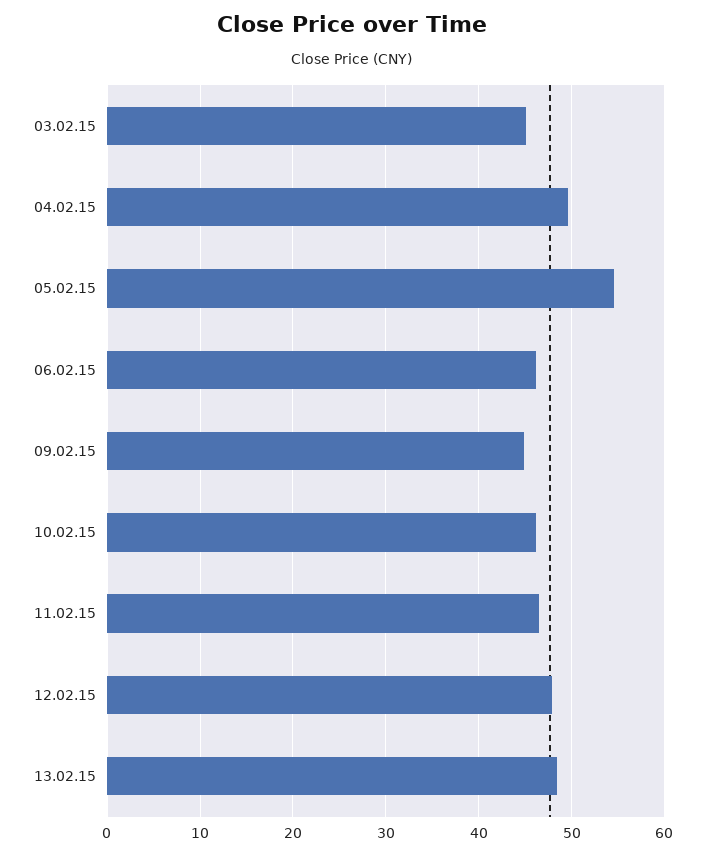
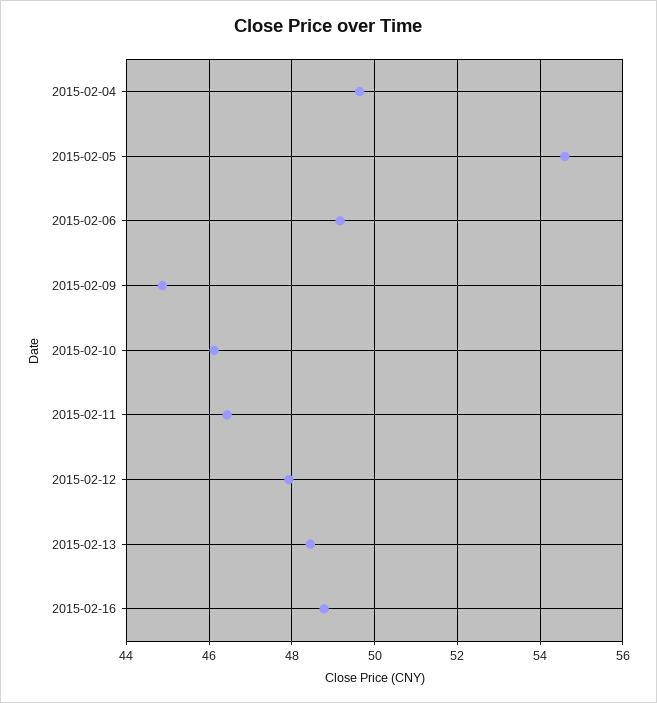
03.02.15: 45 -> none
06.02.15: 46 -> 49.2
2015-02-16: none -> 48.8

